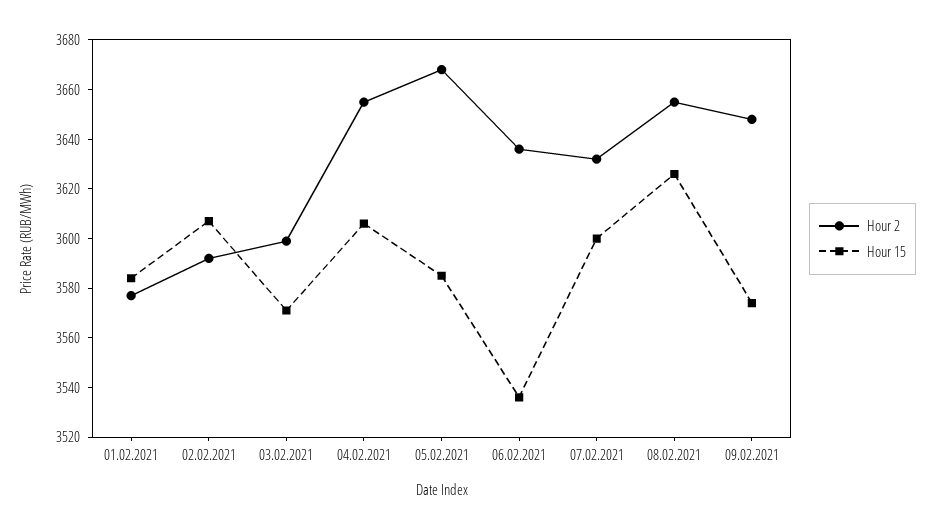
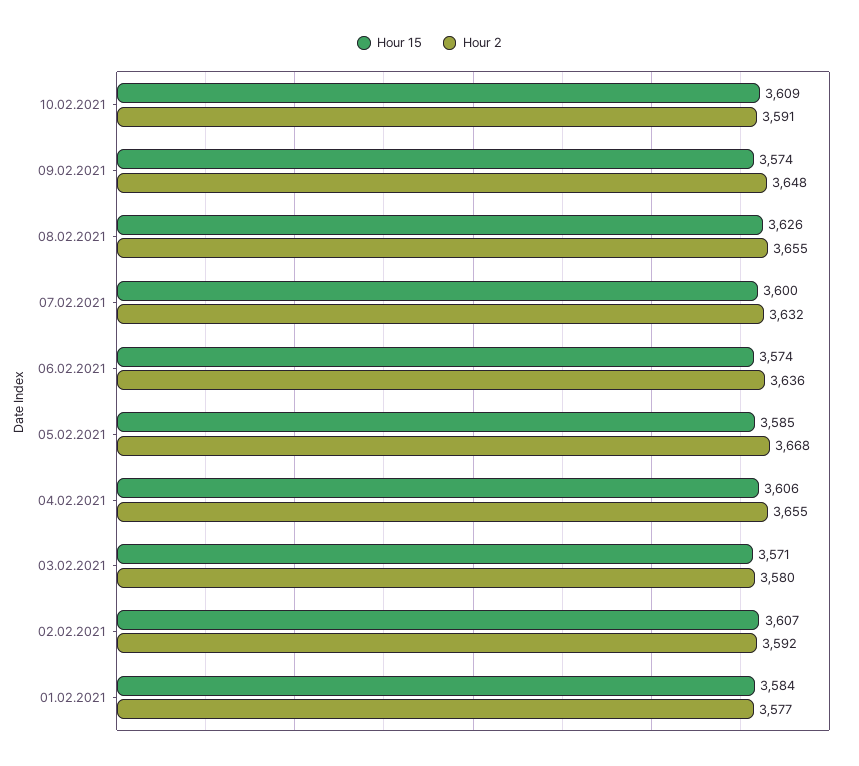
Hour 2, 03.02.2021: 3600 -> 3580
Hour 15, 06.02.2021: 3535 -> 3574
Hour 15, 10.02.2021: none -> 3609
Hour 2, 10.02.2021: none -> 3591

